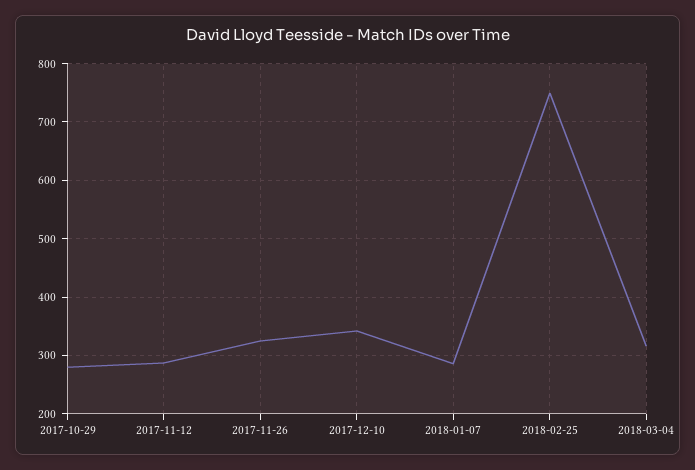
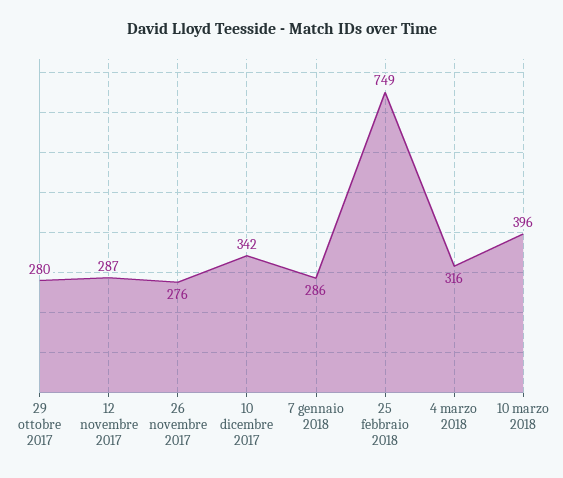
2017-11-26: 320 -> 276
10 marzo 2018: none -> 396

